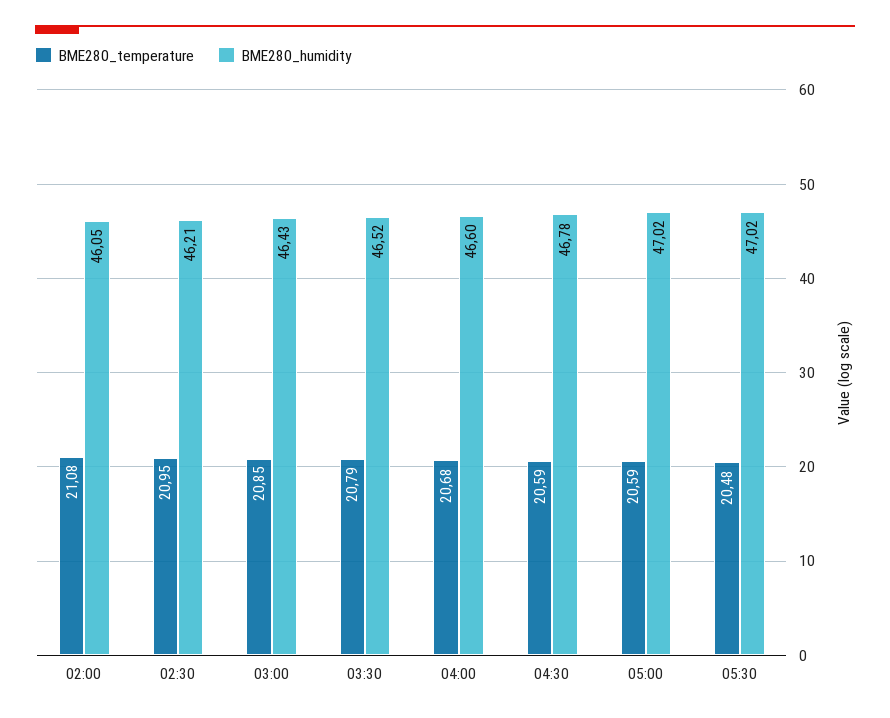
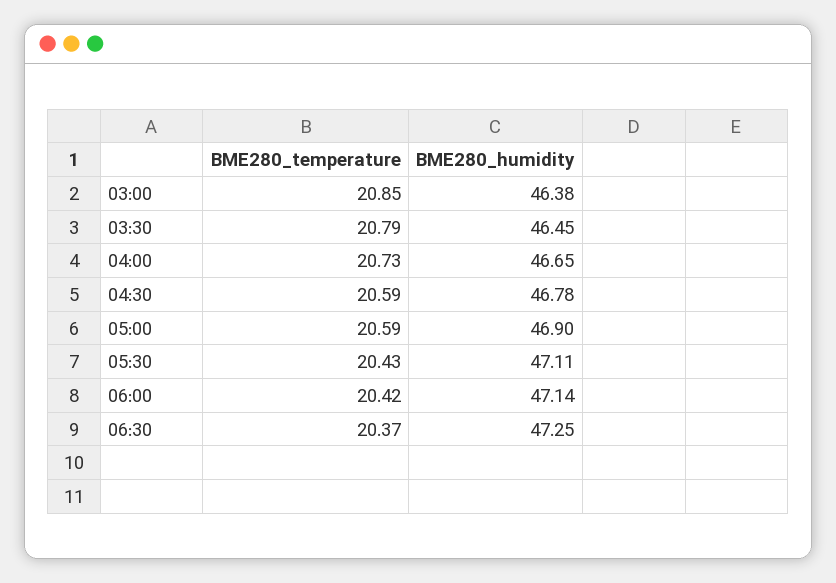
BME280_temperature, 02:00: 21.08 -> none
BME280_humidity, 02:00: 46.05 -> none
BME280_temperature, 02:30: 20.95 -> none
BME280_humidity, 02:30: 46.21 -> none
BME280_humidity, 03:00: 46.43 -> 46.38
BME280_humidity, 03:30: 46.52 -> 46.45
BME280_temperature, 04:00: 20.68 -> 20.73
BME280_humidity, 04:00: 46.6 -> 46.65
BME280_humidity, 05:00: 47.02 -> 46.9
BME280_temperature, 05:30: 20.48 -> 20.43
BME280_humidity, 05:30: 47.02 -> 47.11
BME280_temperature, 06:00: none -> 20.42
BME280_humidity, 06:00: none -> 47.14
BME280_temperature, 06:30: none -> 20.37
BME280_humidity, 06:30: none -> 47.25

